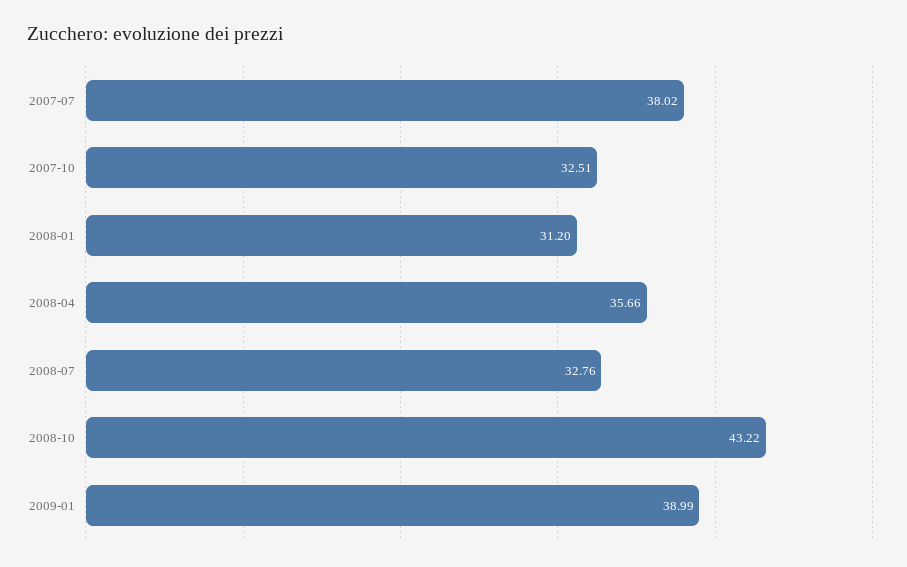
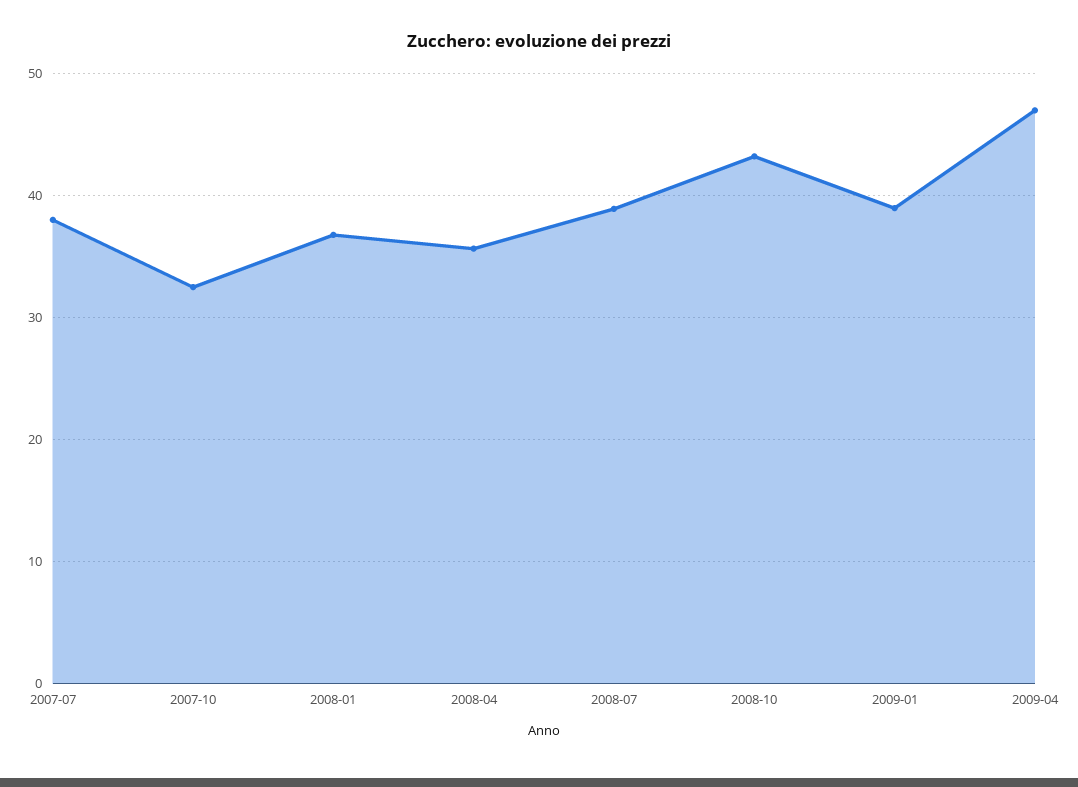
2008-01: 31.2 -> 37
2008-07: 32.76 -> 39
2009-04: none -> 47

